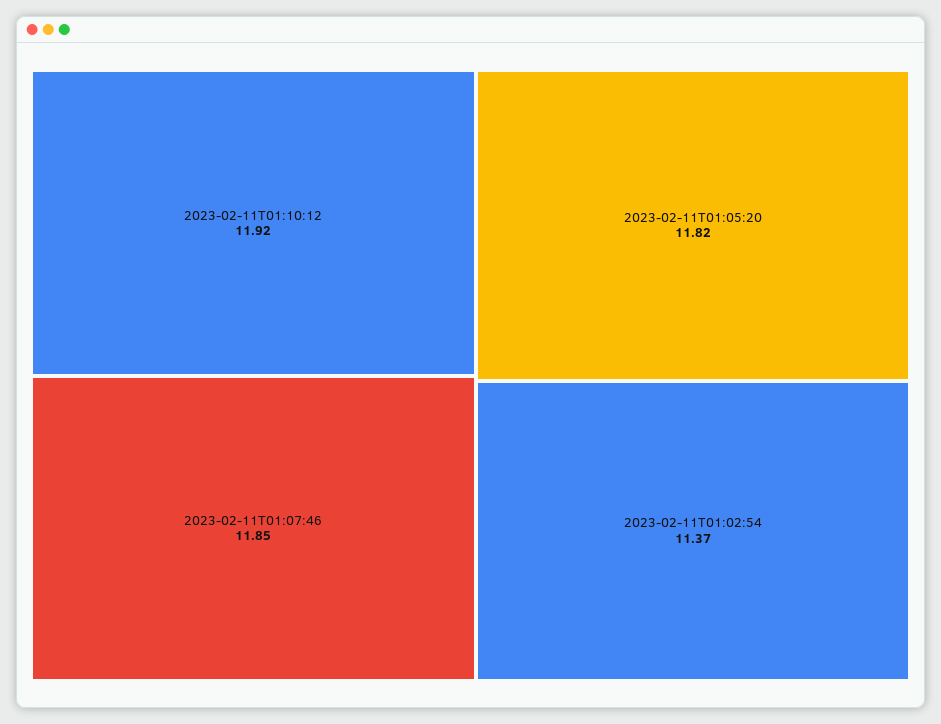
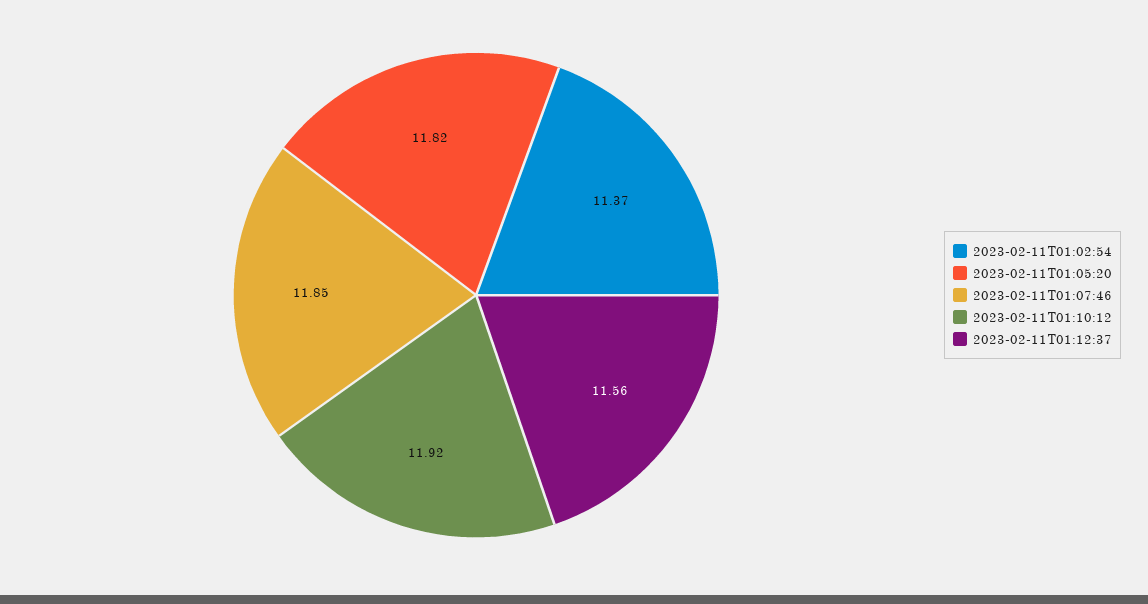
2023-02-11T01:12:37: none -> 11.56

